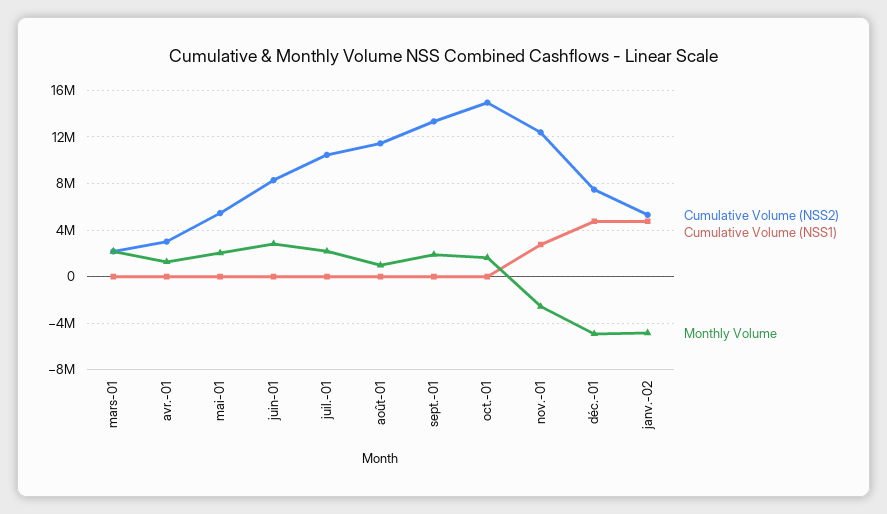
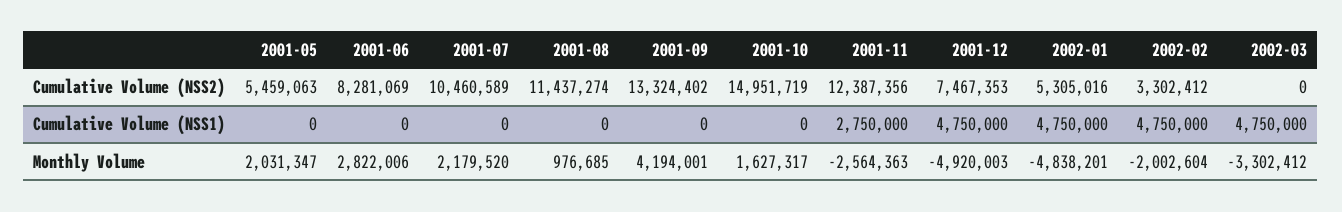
Cumulative Volume (NSS2), mars-01: 2000000 -> none
Cumulative Volume (NSS1), mars-01: 0 -> none
Monthly Volume, mars-01: 2000000 -> none
Cumulative Volume (NSS2), avr.-01: 3000000 -> none
Cumulative Volume (NSS1), avr.-01: 0 -> none
Monthly Volume, avr.-01: 1000000 -> none
Monthly Volume, sept.-01: 2000000 -> 4194001
Cumulative Volume (NSS2), 2002-02: none -> 3302412
Cumulative Volume (NSS2), 2002-03: none -> 0
Cumulative Volume (NSS1), 2002-02: none -> 4750000
Cumulative Volume (NSS1), 2002-03: none -> 4750000
Monthly Volume, 2002-02: none -> -2002604
Monthly Volume, 2002-03: none -> -3302412

